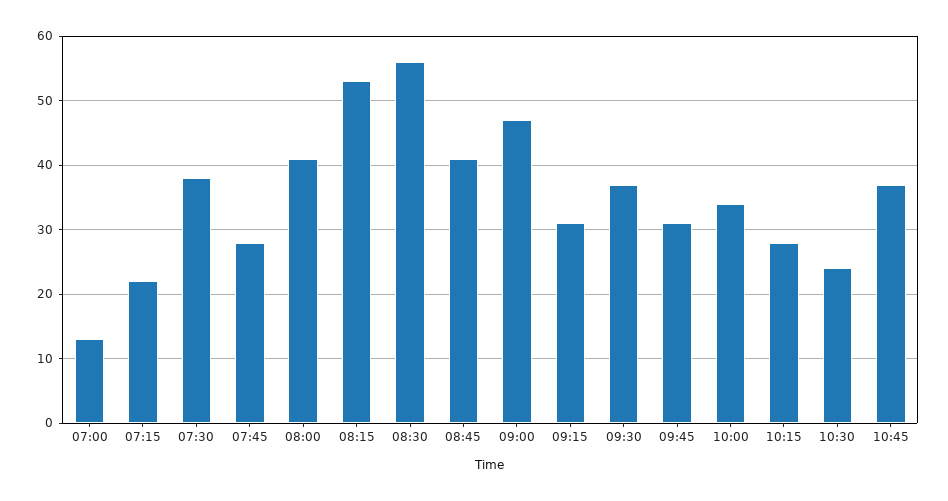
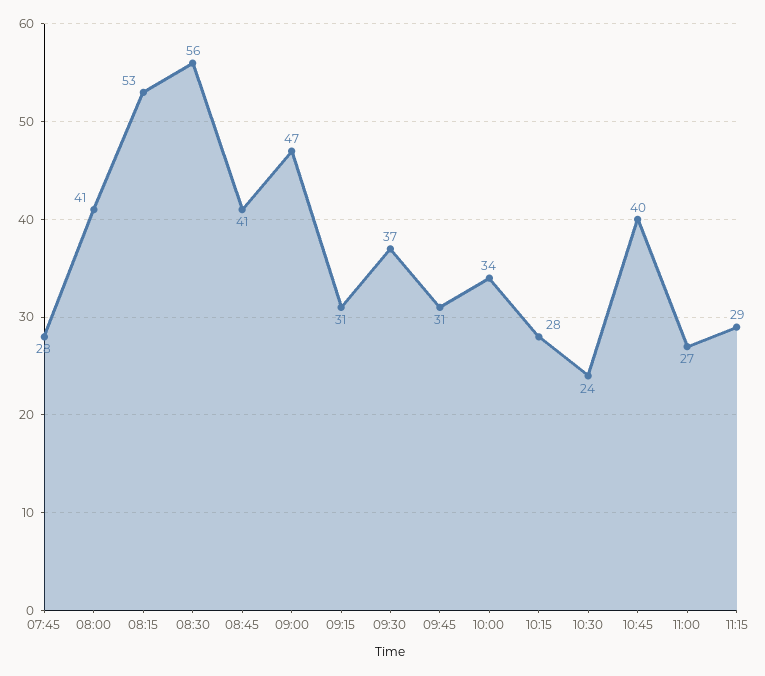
07:00: 13 -> none
07:15: 22 -> none
07:30: 38 -> none
10:45: 37 -> 40
11:00: none -> 27
11:15: none -> 29

